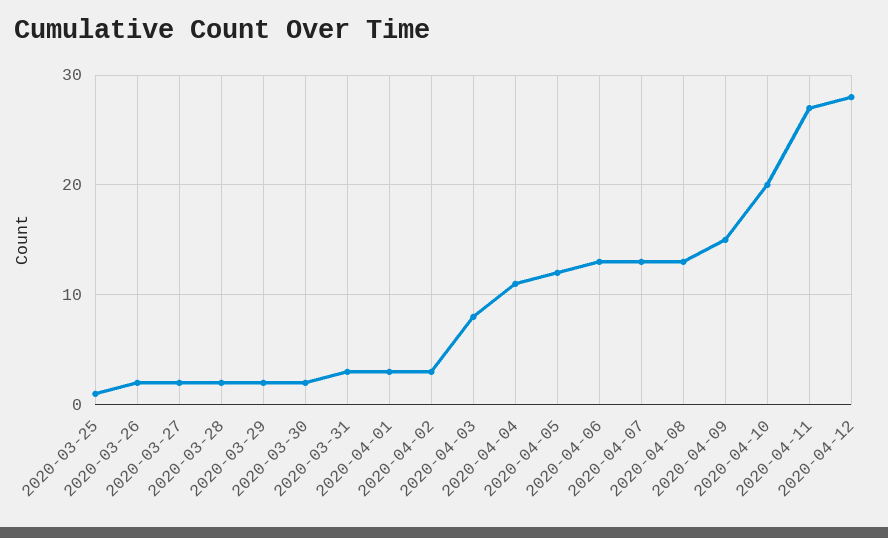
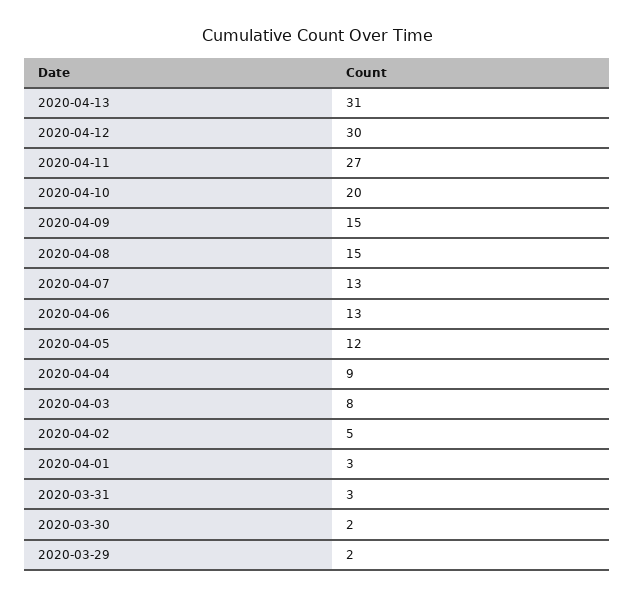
2020-03-25: 1 -> none
2020-03-26: 2 -> none
2020-03-27: 2 -> none
2020-03-28: 2 -> none
2020-04-02: 3 -> 5
2020-04-04: 11 -> 9
2020-04-08: 13 -> 15
2020-04-12: 28 -> 30
2020-04-13: none -> 31

